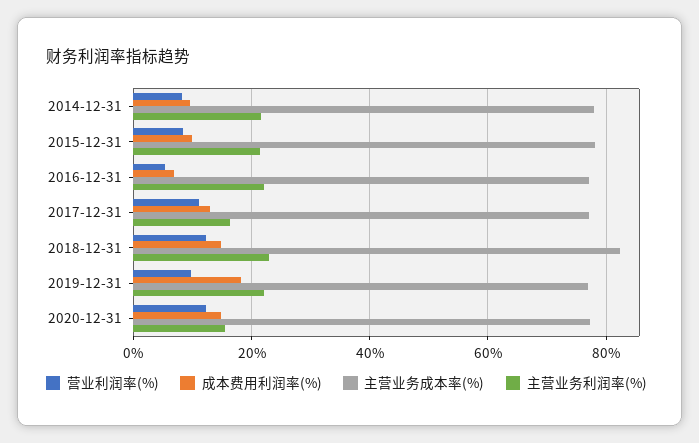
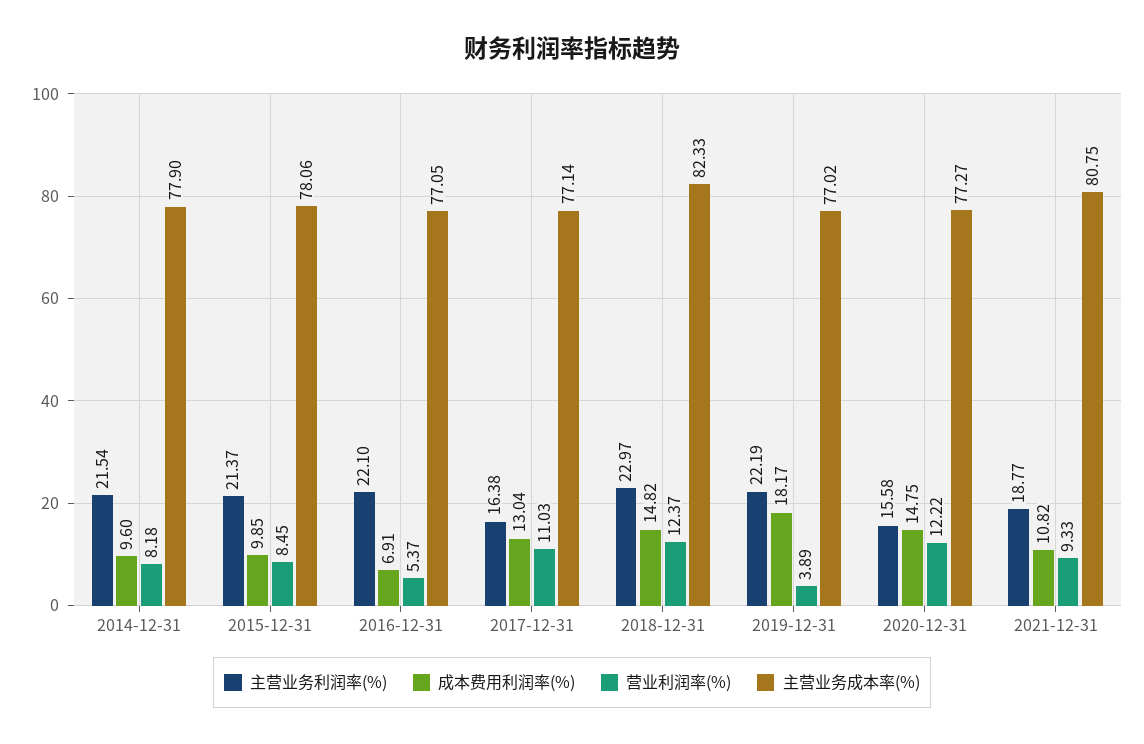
营业利润率(%), 2019-12-31: 10 -> 3.89
主营业务利润率(%), 2021-12-31: none -> 18.77
成本费用利润率(%), 2021-12-31: none -> 10.82
营业利润率(%), 2021-12-31: none -> 9.33
主营业务成本率(%), 2021-12-31: none -> 80.75

